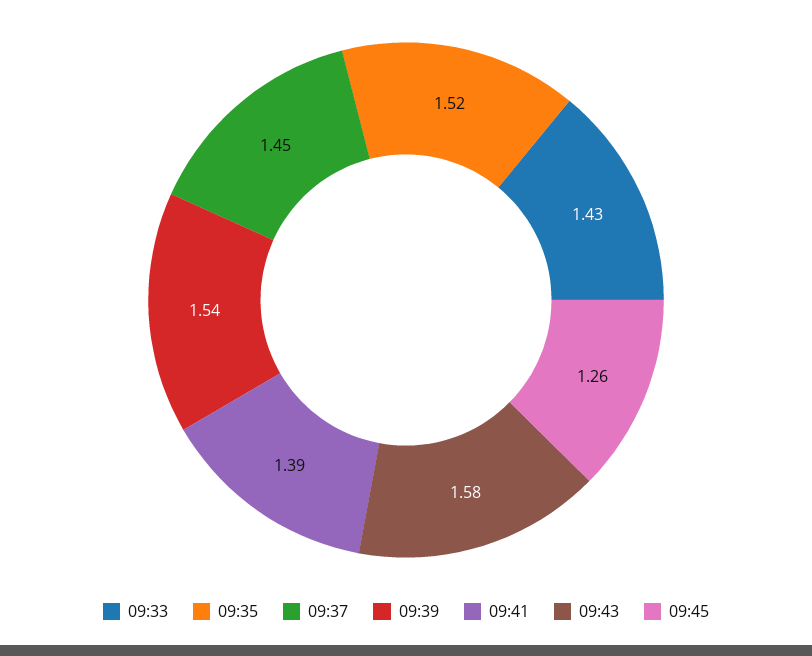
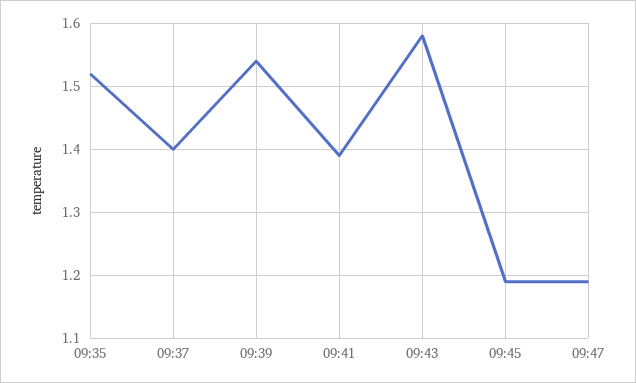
09:33: 1.43 -> none
09:37: 1.45 -> 1.4
09:45: 1.26 -> 1.19
09:47: none -> 1.19

